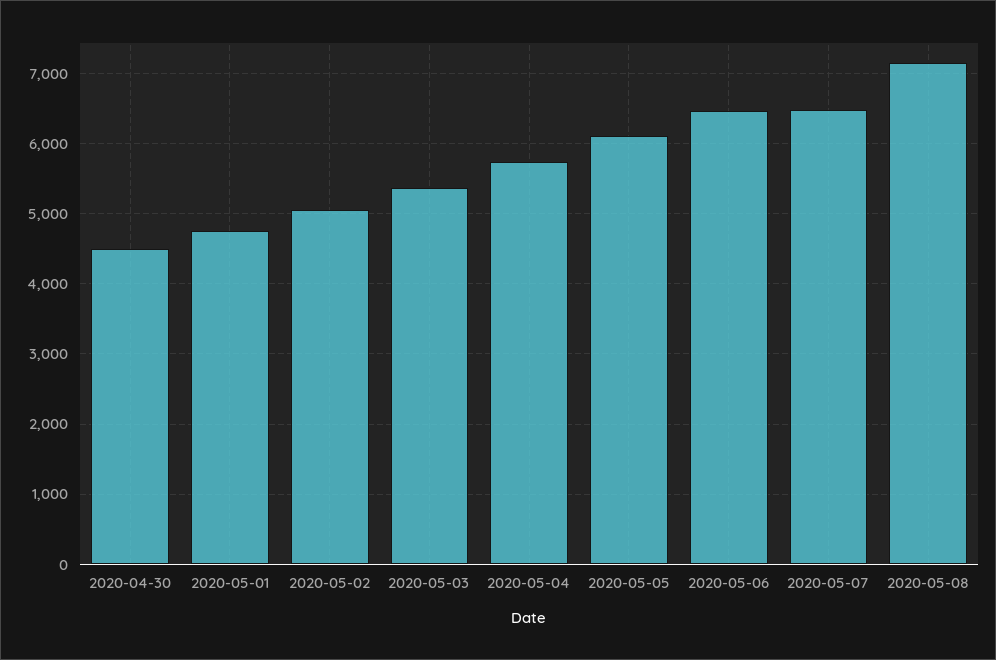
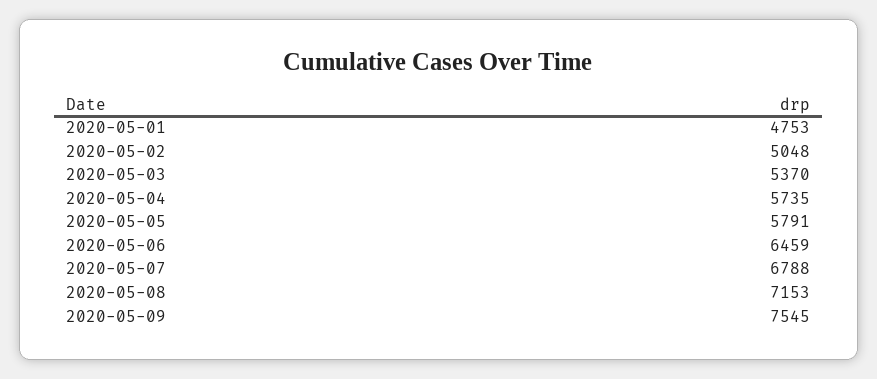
2020-04-30: 4500 -> none
2020-05-05: 6100 -> 5791
2020-05-07: 6500 -> 6788
2020-05-09: none -> 7545

